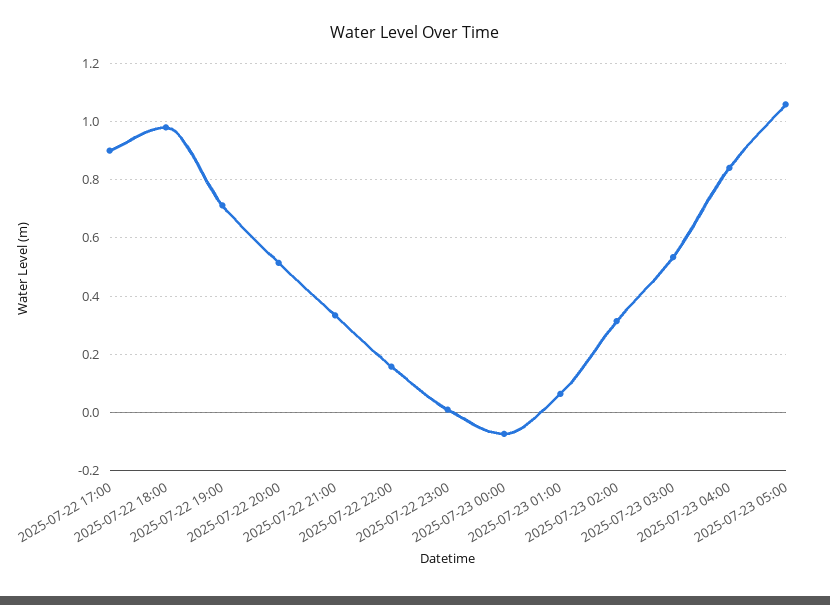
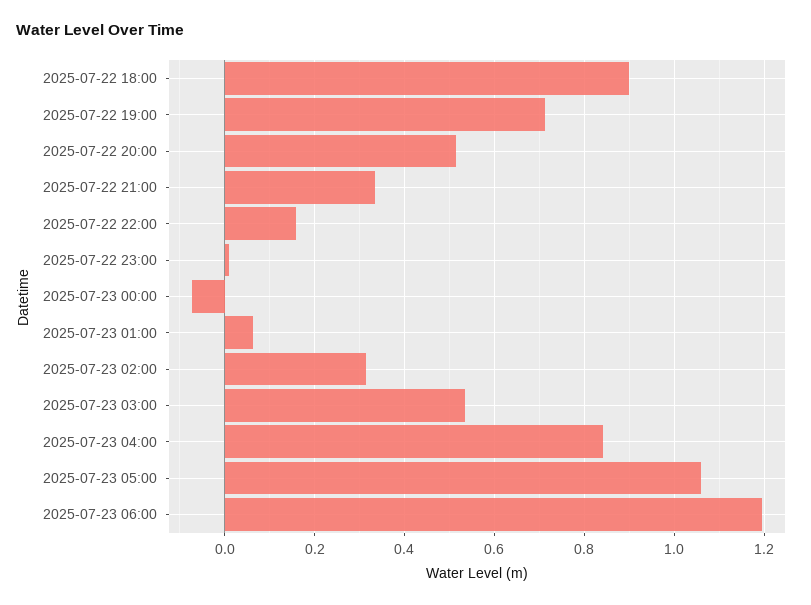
2025-07-22 17:00: 0.9 -> none
2025-07-22 18:00: 0.975 -> 0.9
2025-07-23 06:00: none -> 1.2

